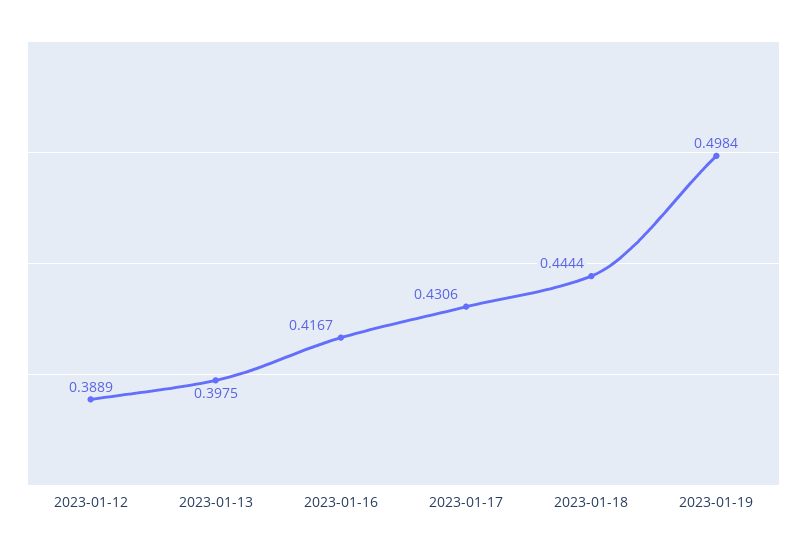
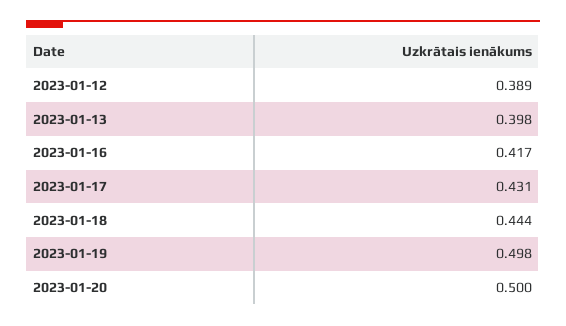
2023-01-20: none -> 0.5

